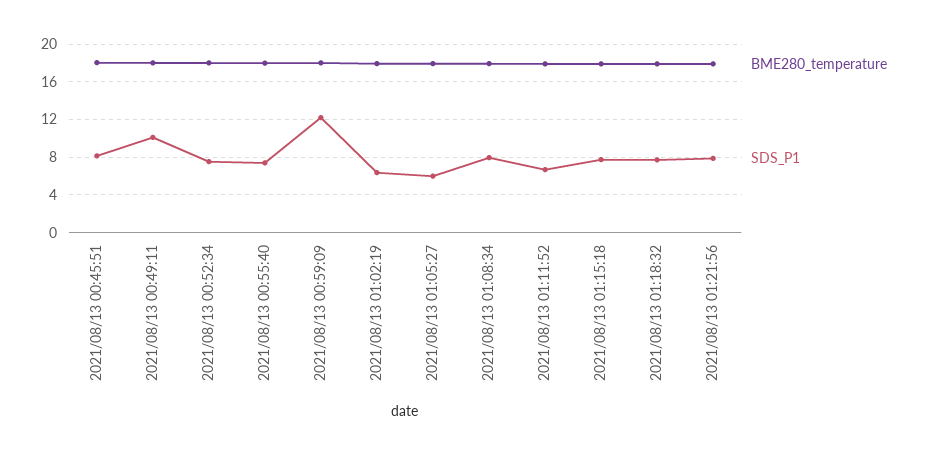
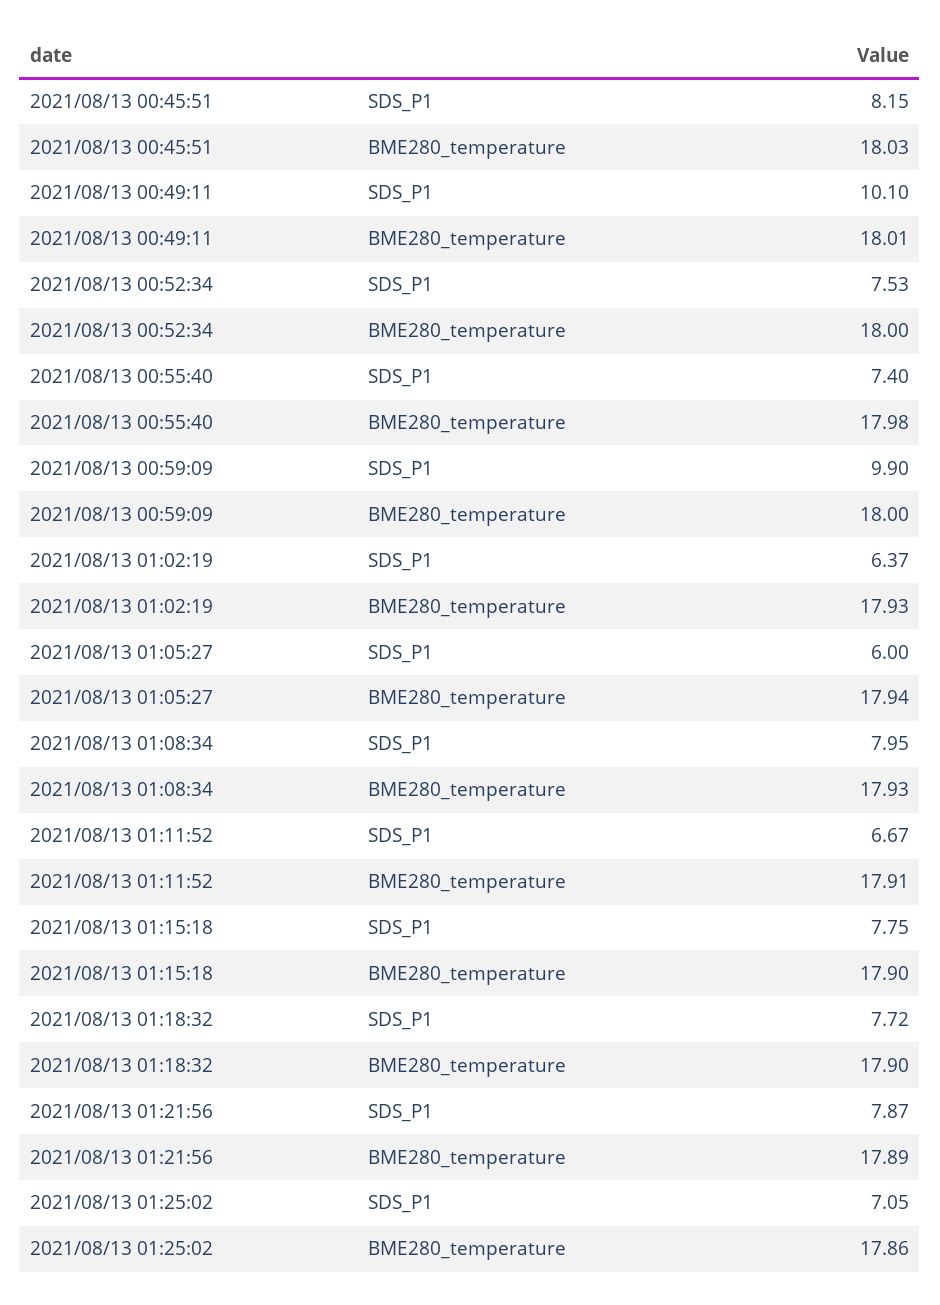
SDS_P1, 2021/08/13 00:59:09: 12 -> 9.9
SDS_P1, 2021/08/13 01:25:02: none -> 7.05
BME280_temperature, 2021/08/13 01:25:02: none -> 17.86

